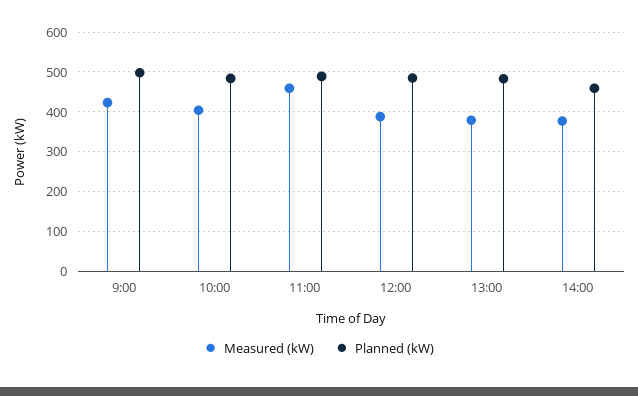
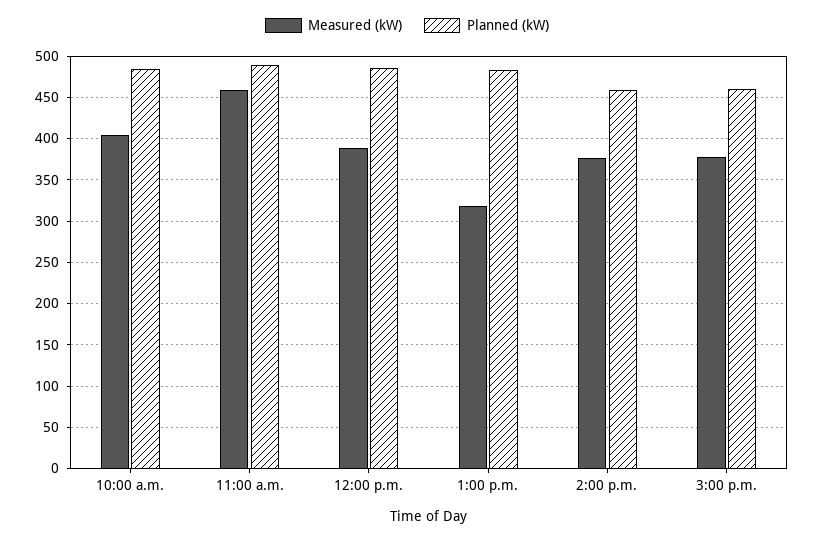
Measured (kW), 9:00: 420 -> none
Planned (kW), 9:00: 500 -> none
Measured (kW), 13:00: 380 -> 320
Measured (kW), 3:00 p.m.: none -> 380
Planned (kW), 3:00 p.m.: none -> 460

